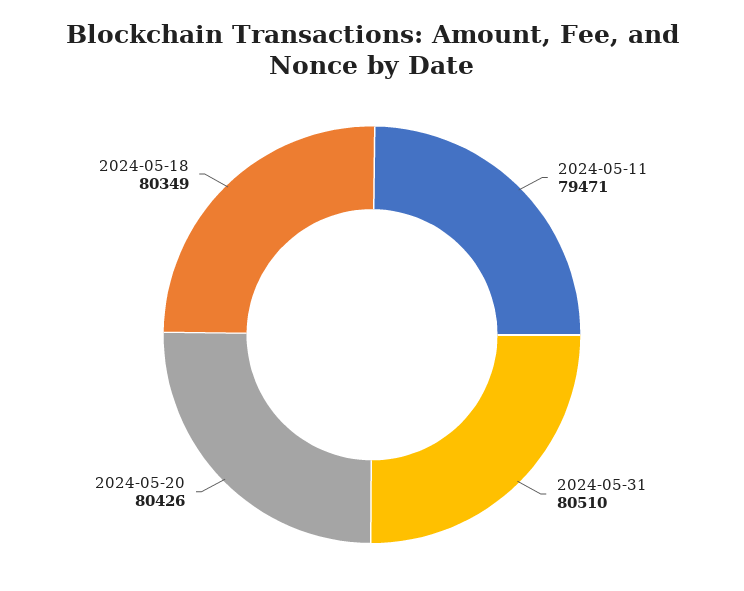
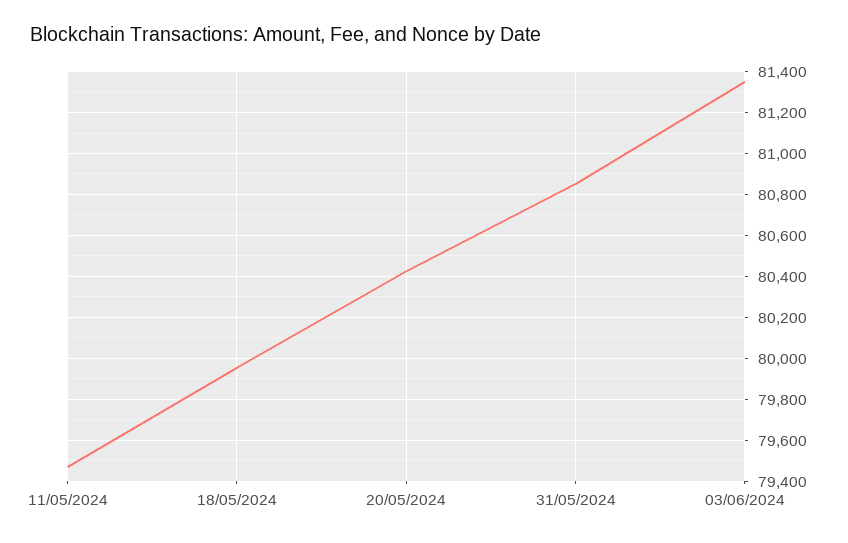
2024-05-31: 80510 -> 80850
2024-05-18: 80349 -> 79950
03/06/2024: none -> 81350

